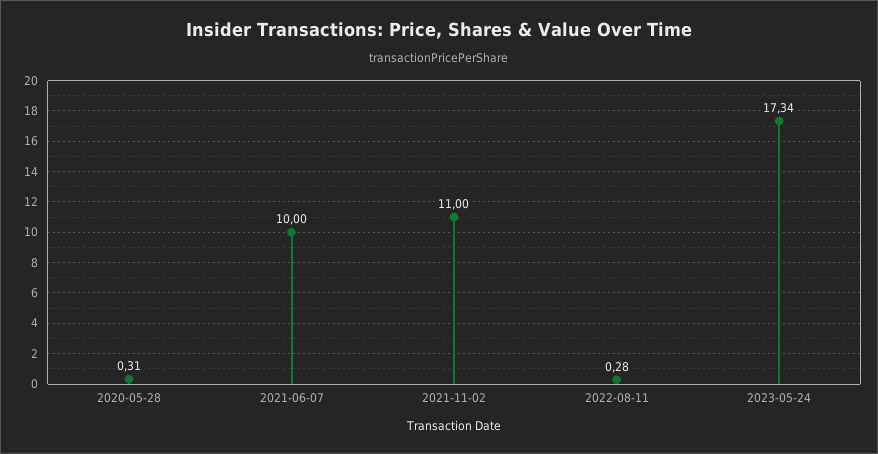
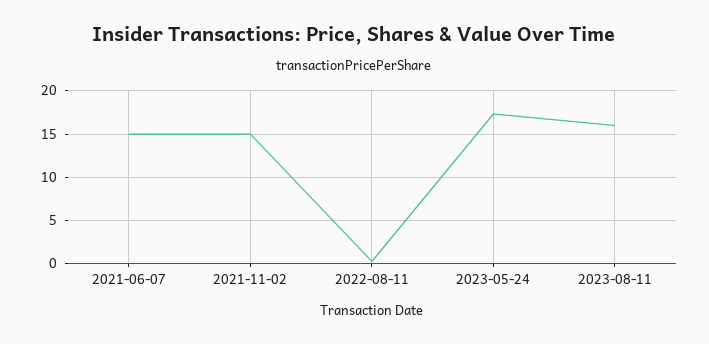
2020-05-28: 0.31 -> none
2021-06-07: 10 -> 15
2021-11-02: 11 -> 15
2023-08-11: none -> 16

